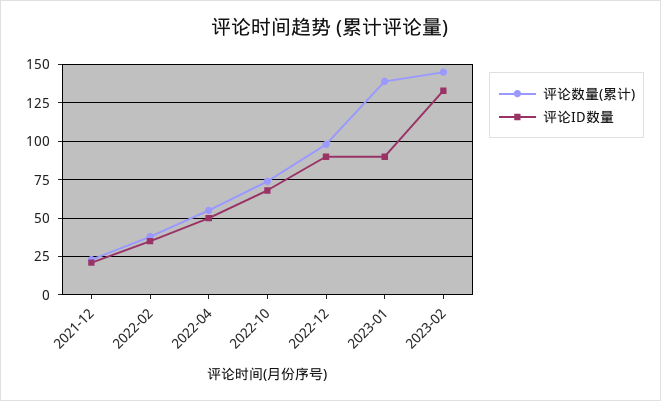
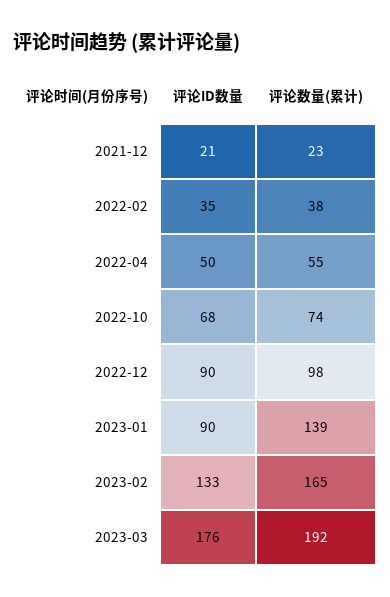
评论数量(累计), 2023-02: 145 -> 165
评论ID数量, 2023-03: none -> 176
评论数量(累计), 2023-03: none -> 192

